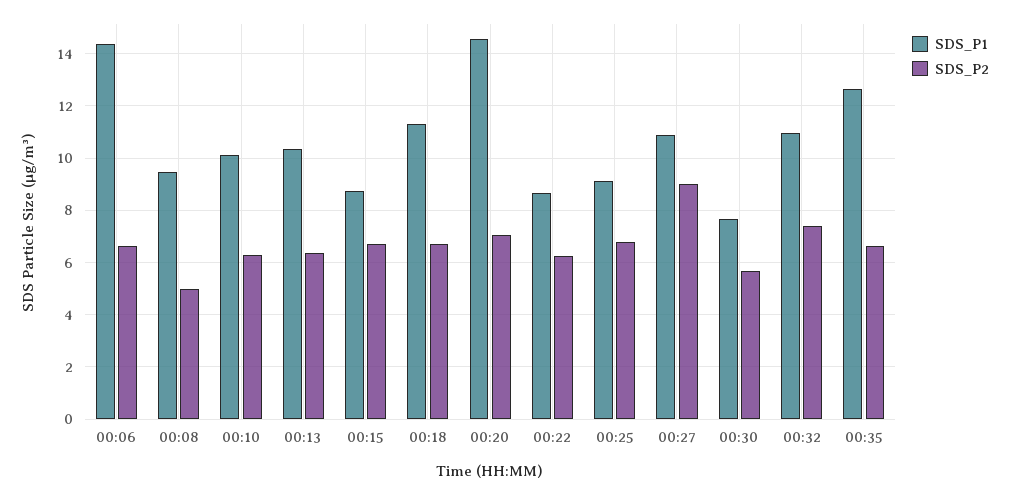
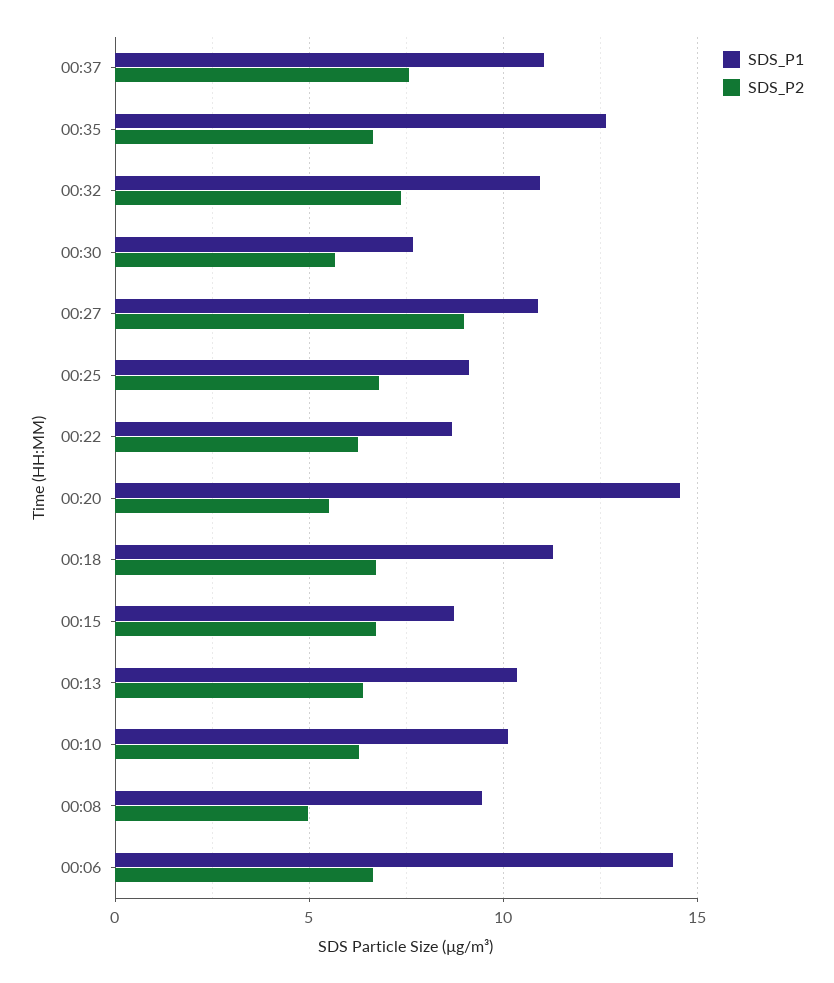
SDS_P2, 00:20: 7 -> 5.5
SDS_P1, 00:37: none -> 11
SDS_P2, 00:37: none -> 7.5

